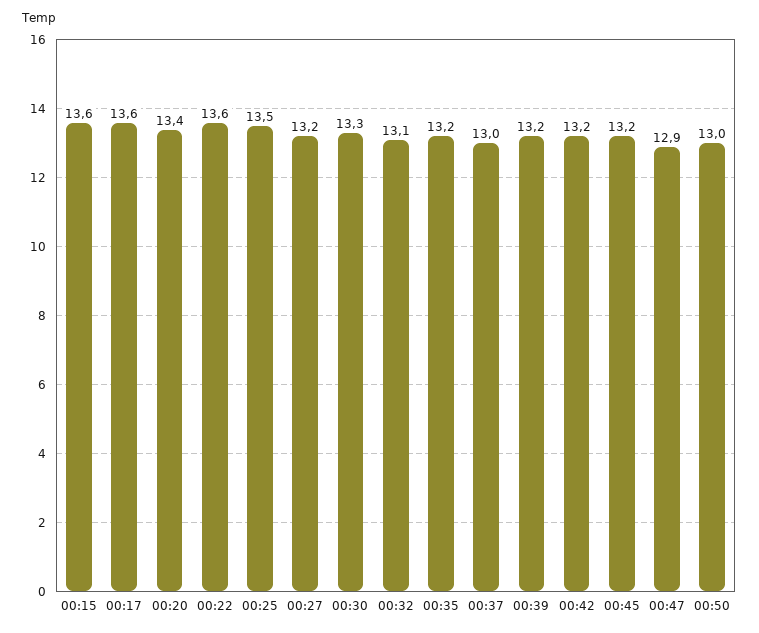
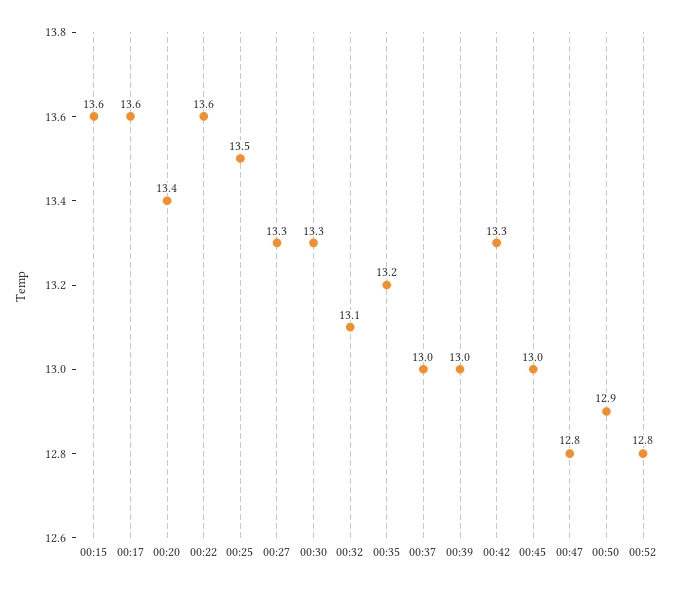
00:27: 13.2 -> 13.3
00:39: 13.2 -> 13
00:42: 13.2 -> 13.3
00:45: 13.2 -> 13
00:47: 12.9 -> 12.8
00:50: 13 -> 12.9
00:52: none -> 12.8

